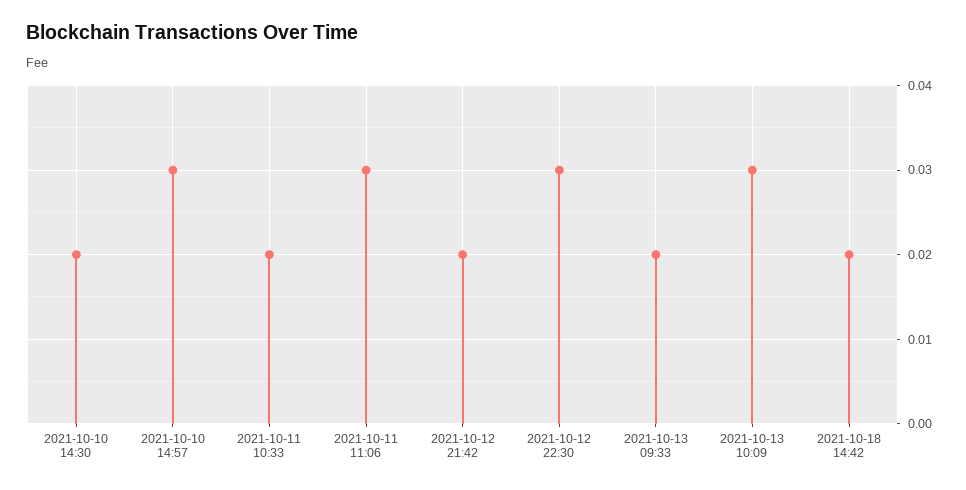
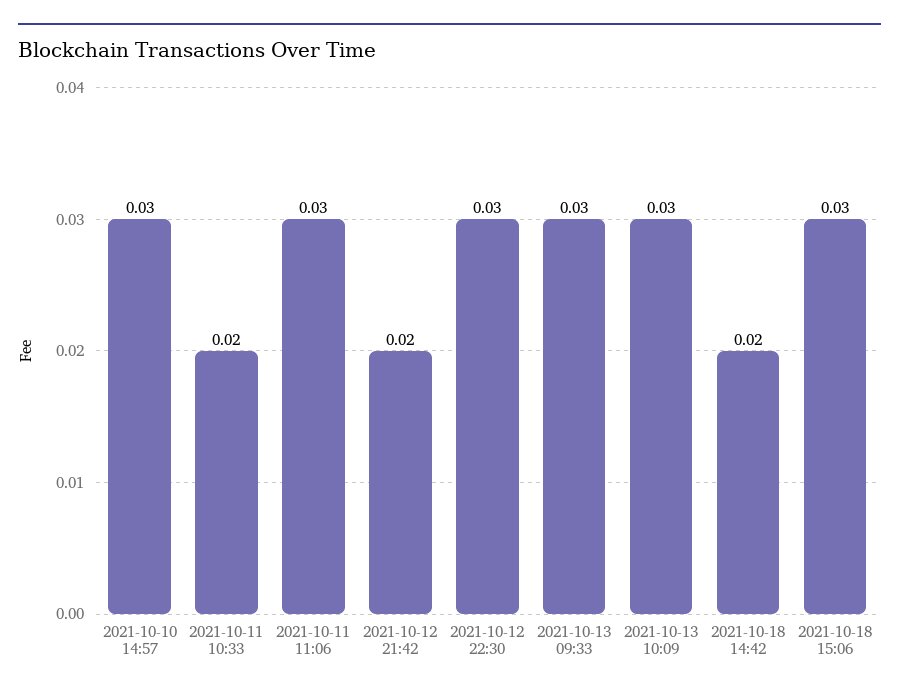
2021-10-10 14:30: 0.02 -> none
2021-10-13 09:33: 0.02 -> 0.03
2021-10-18 15:06: none -> 0.03

